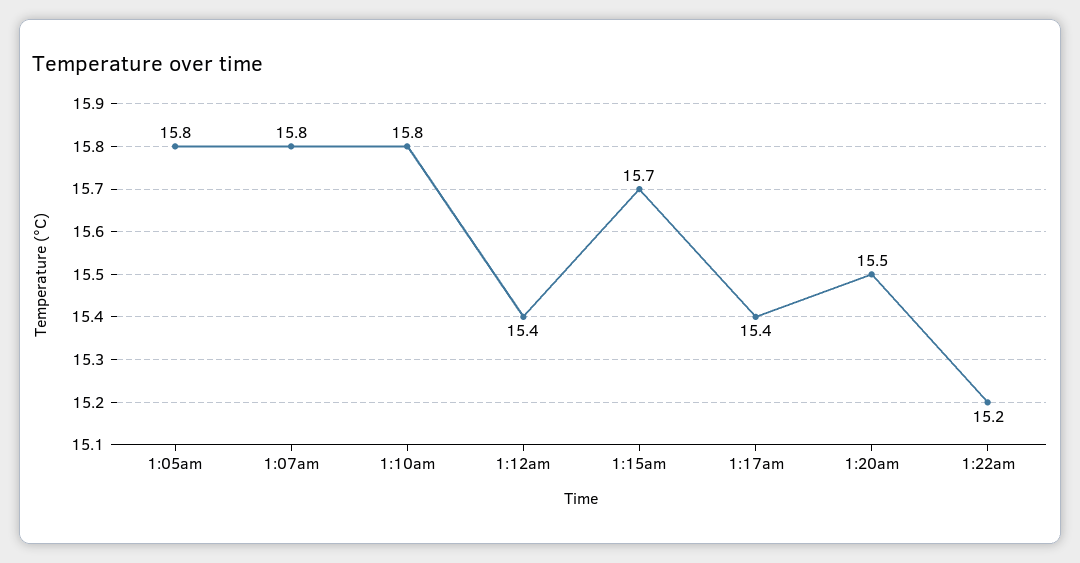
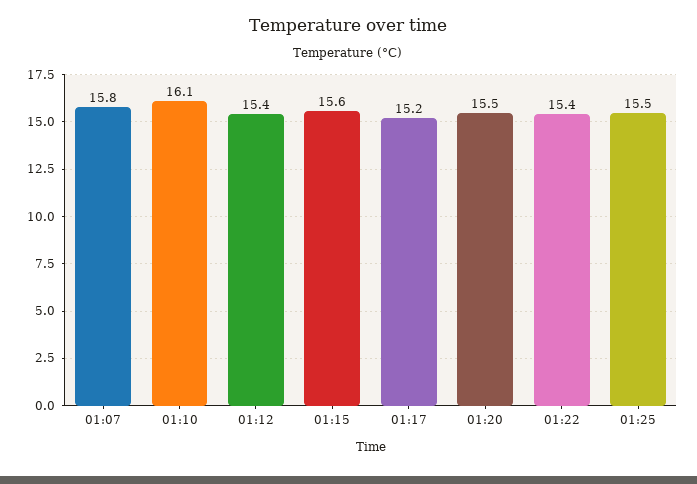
1:05am: 15.8 -> none
1:10am: 15.8 -> 16.1
1:15am: 15.7 -> 15.6
1:17am: 15.4 -> 15.2
1:22am: 15.2 -> 15.4
01:25: none -> 15.5

